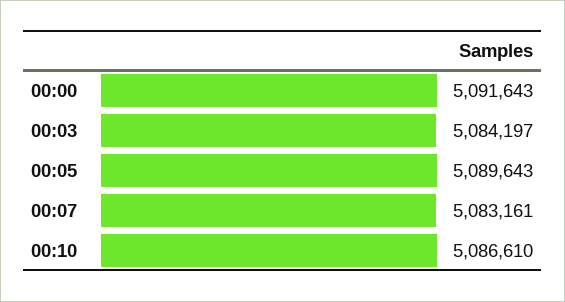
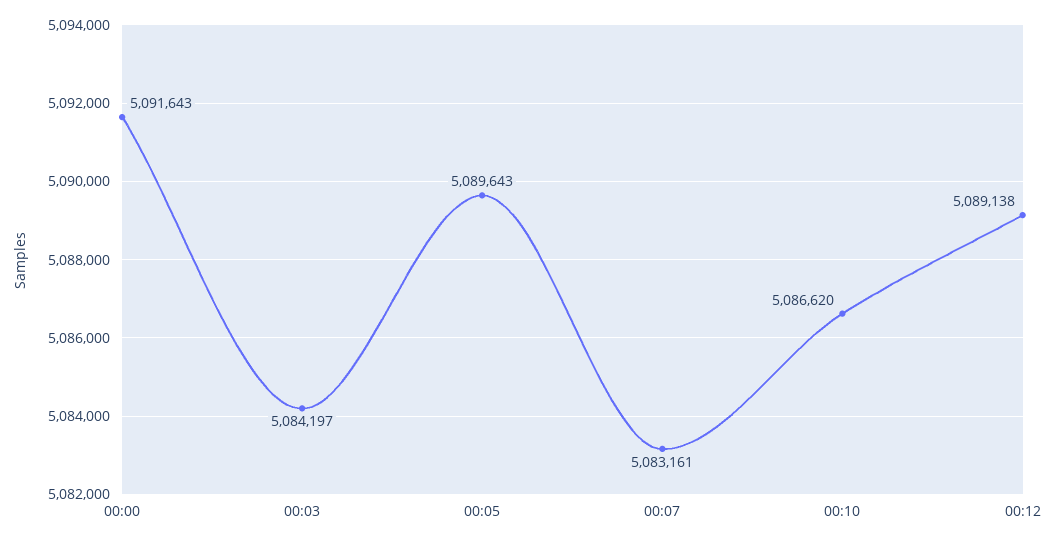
00:10: 5086610 -> 5086620
00:12: none -> 5089138

